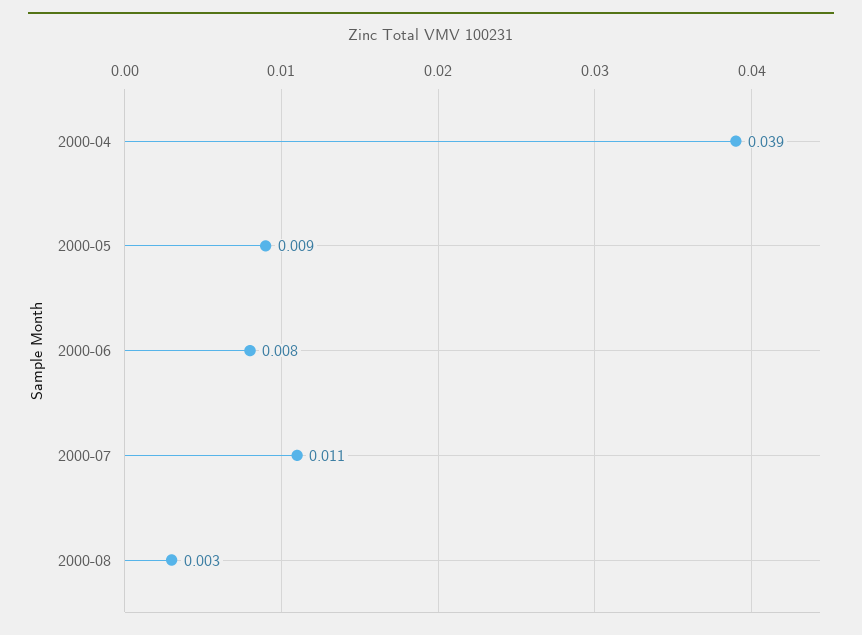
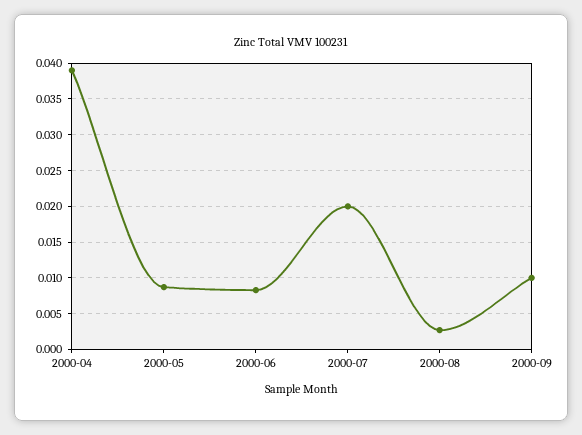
2000-07: 0.011 -> 0.02
2000-09: none -> 0.01

